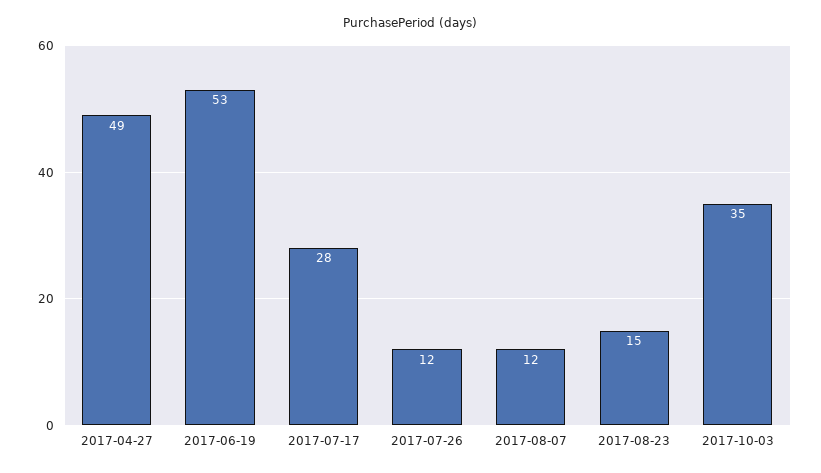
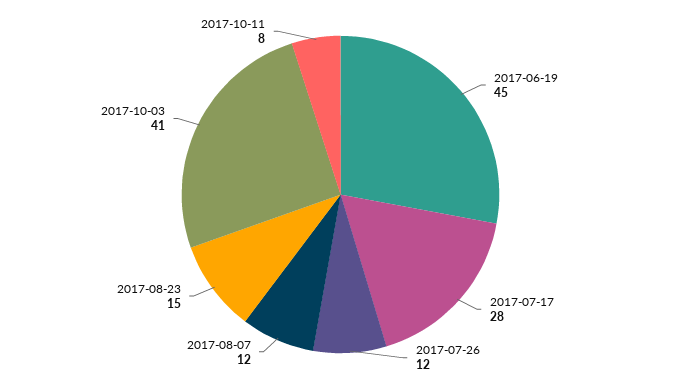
2017-04-27: 49 -> none
2017-06-19: 53 -> 45
2017-10-03: 35 -> 41
2017-10-11: none -> 8

